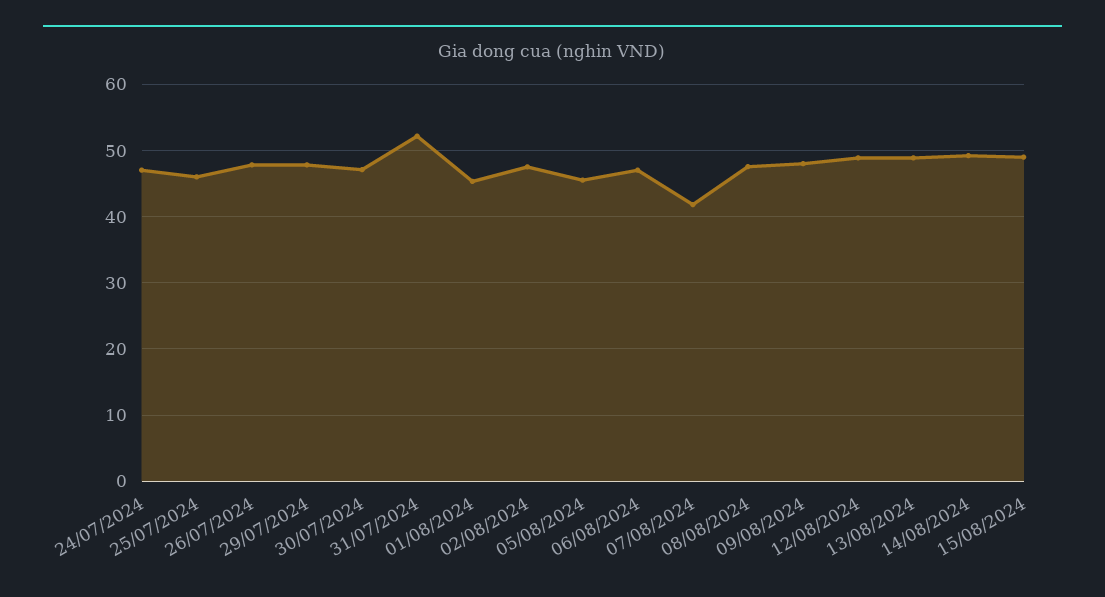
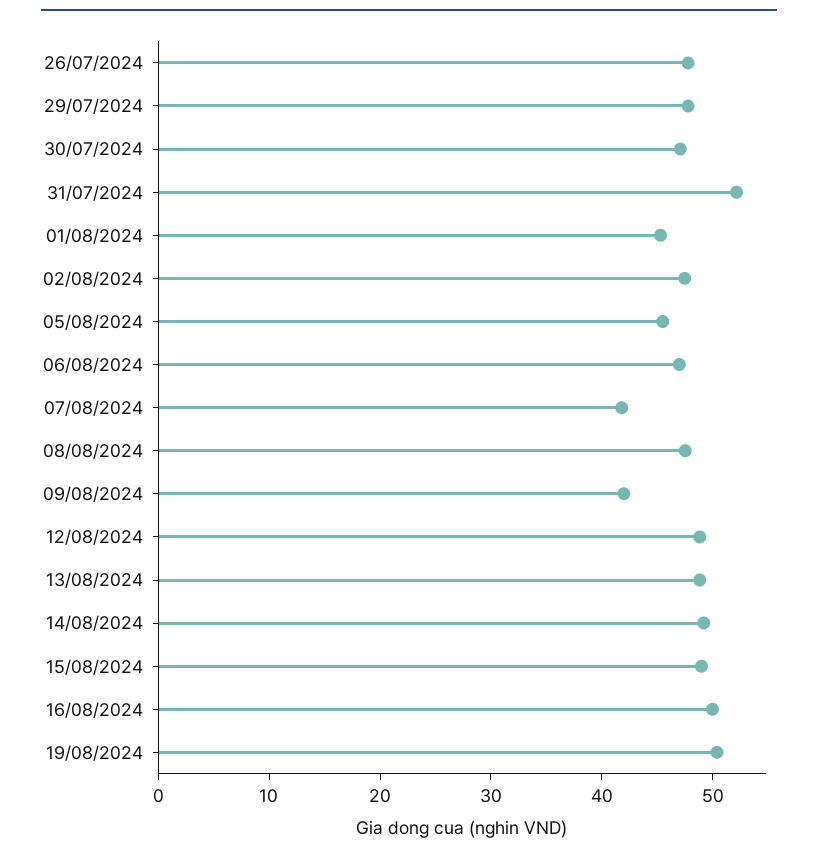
24/07/2024: 47 -> none
25/07/2024: 46 -> none
09/08/2024: 48 -> 42
16/08/2024: none -> 50
19/08/2024: none -> 50

